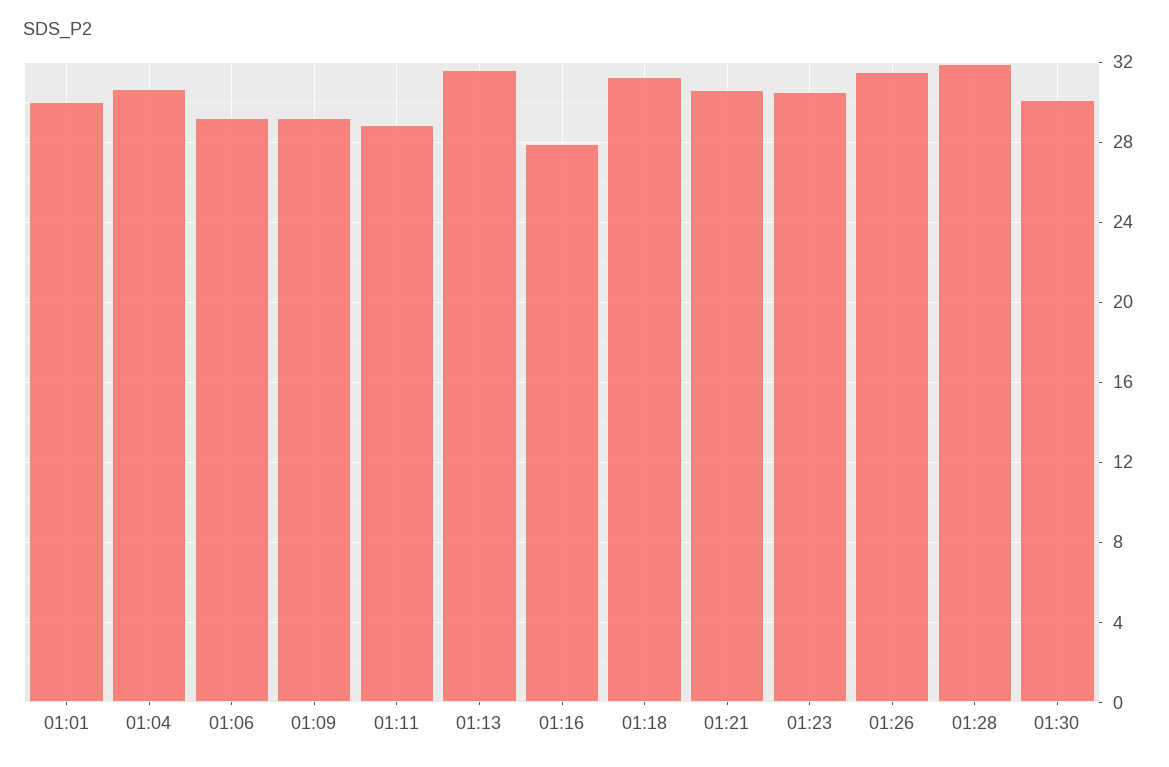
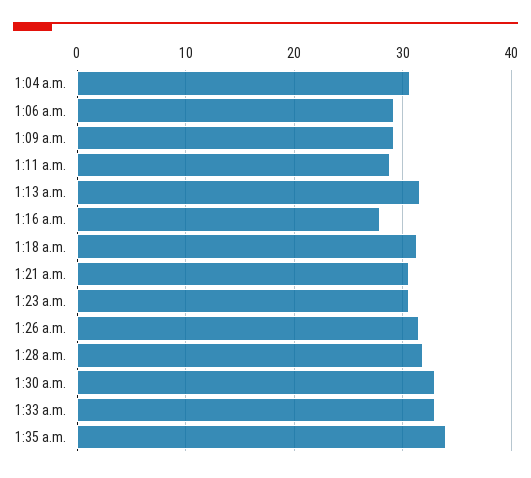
01:01: 30 -> none
01:30: 30 -> 33
1:33 a.m.: none -> 33
1:35 a.m.: none -> 34

